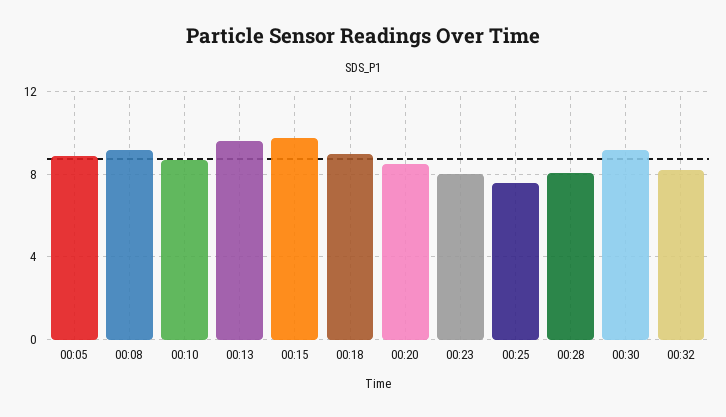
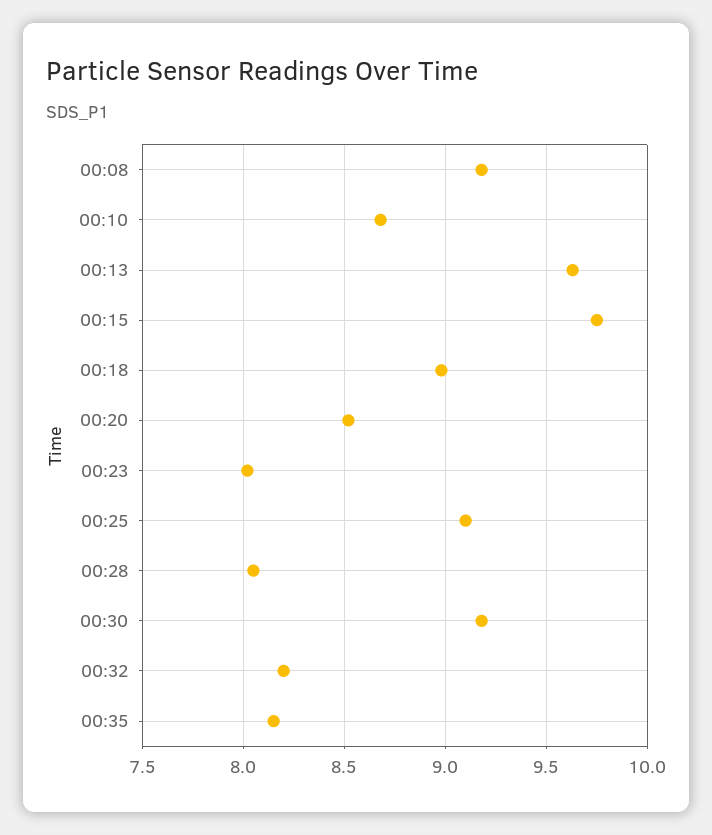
00:05: 9 -> none
00:25: 7.5 -> 9.1
00:35: none -> 8.15

